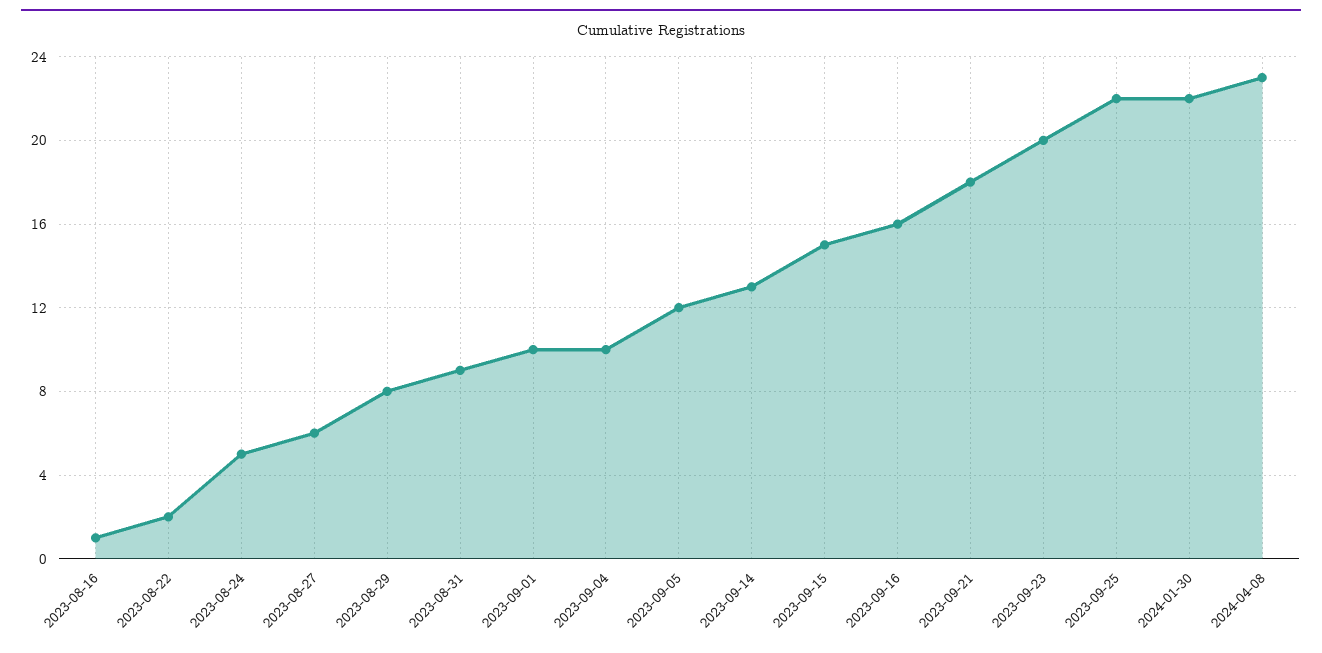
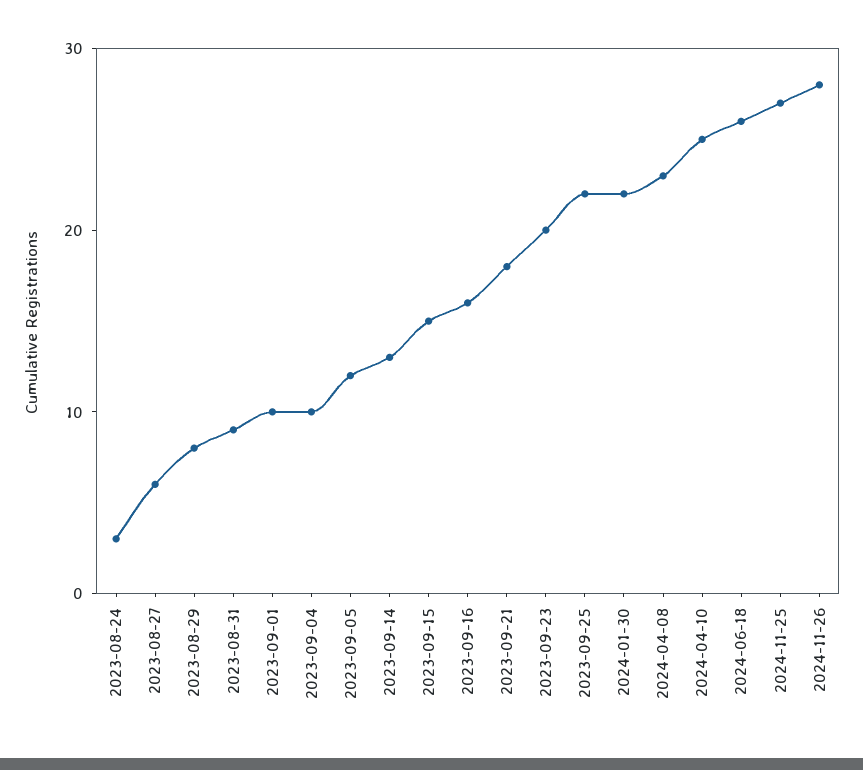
2023-08-16: 1 -> none
2023-08-22: 2 -> none
2023-08-24: 5 -> 3
2024-04-10: none -> 25
2024-06-18: none -> 26
2024-11-25: none -> 27
2024-11-26: none -> 28

